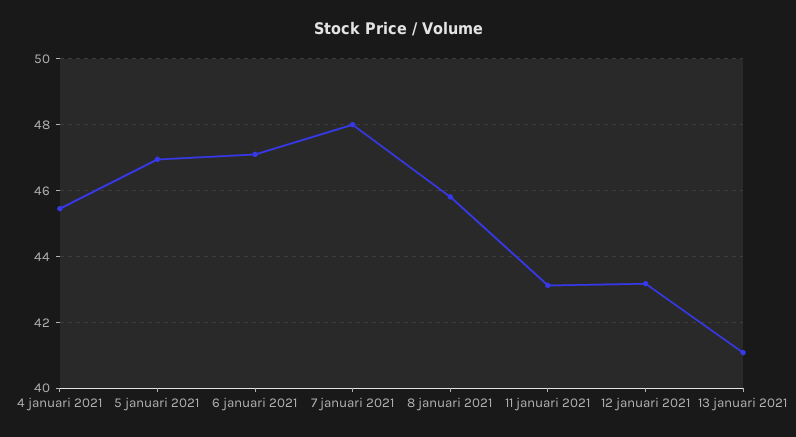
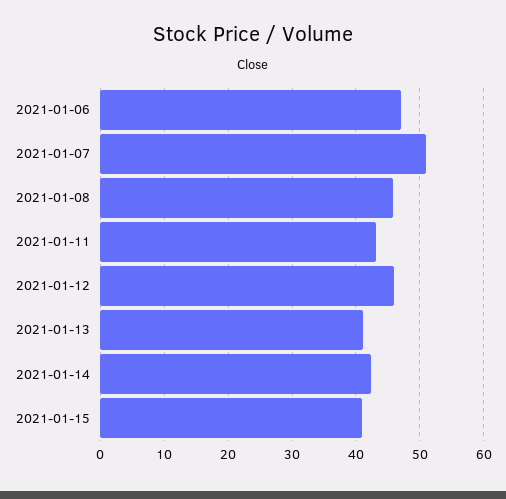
4 januari 2021: 45.4 -> none
5 januari 2021: 47 -> none
7 januari 2021: 48 -> 51
12 januari 2021: 43.2 -> 46
2021-01-14: none -> 42
2021-01-15: none -> 41

